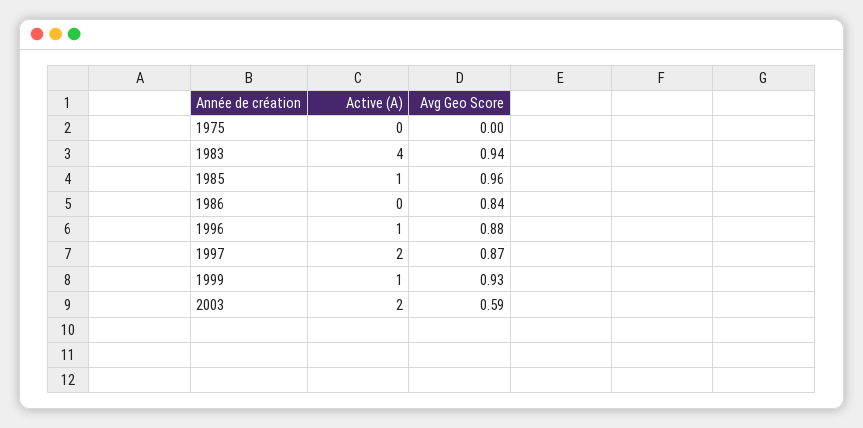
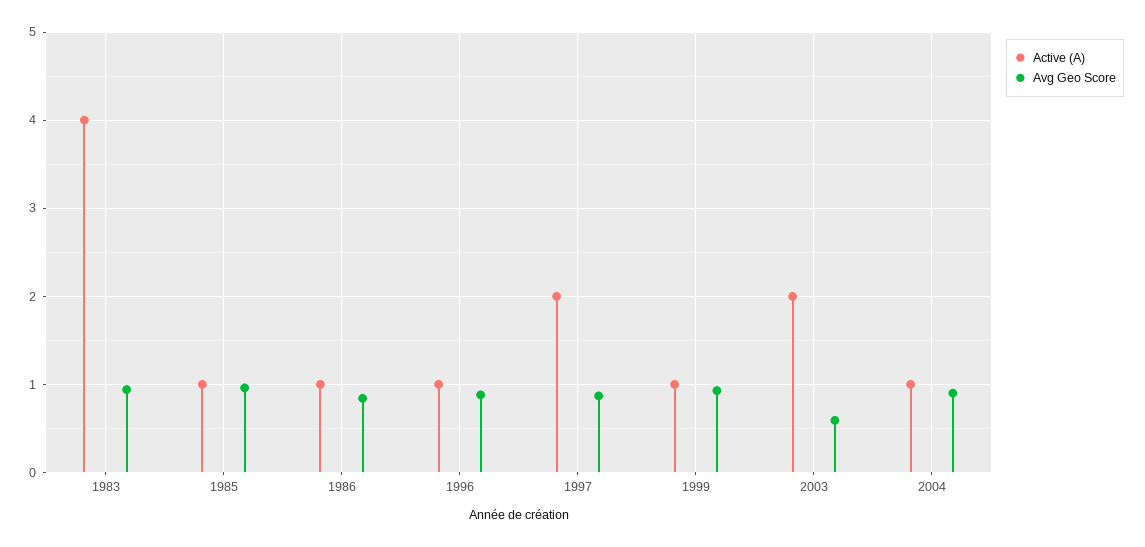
Active (A), 1975: 0 -> none
Avg Geo Score, 1975: 0 -> none
Active (A), 1986: 0 -> 1
Active (A), 2004: none -> 1
Avg Geo Score, 2004: none -> 0.9

